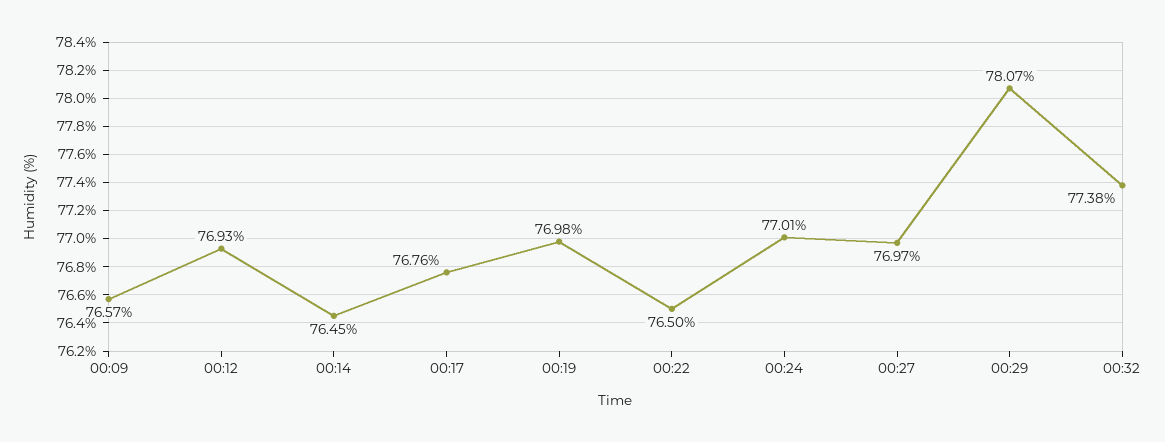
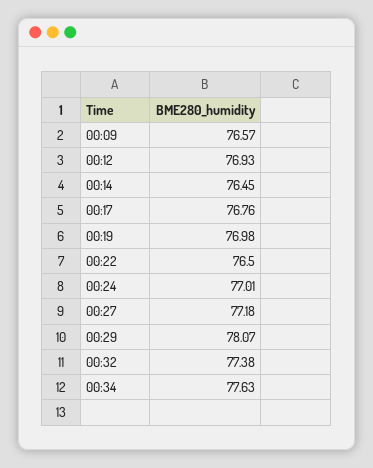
00:27: 76.97 -> 77.18
00:34: none -> 77.63

